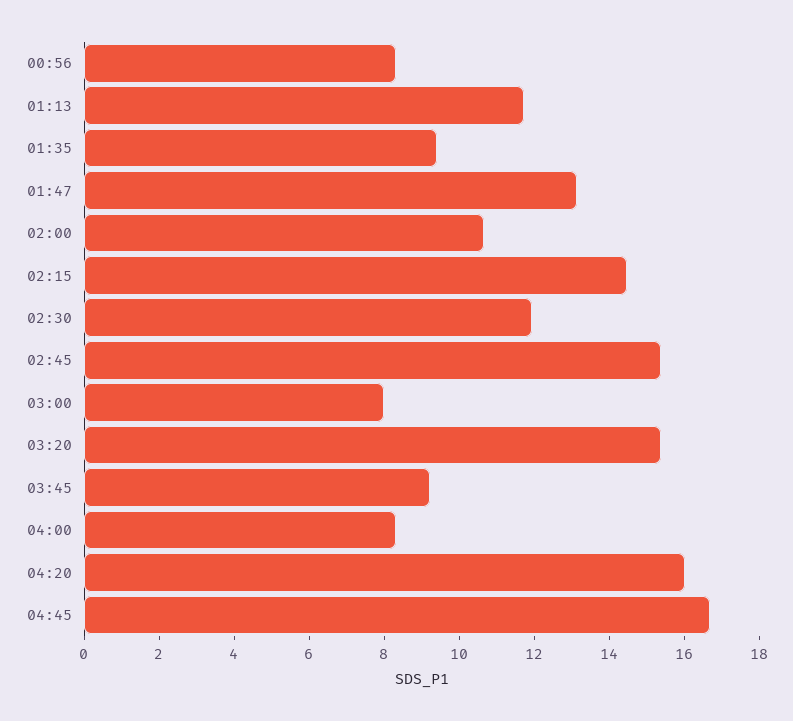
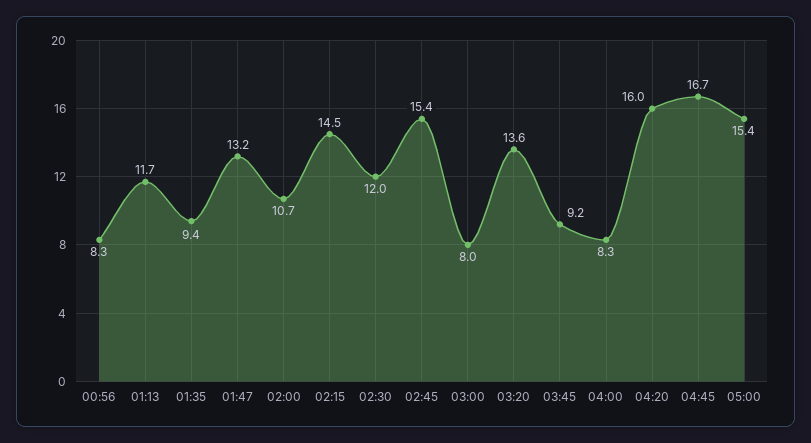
03:20: 15.5 -> 13.6
05:00: none -> 15.4

